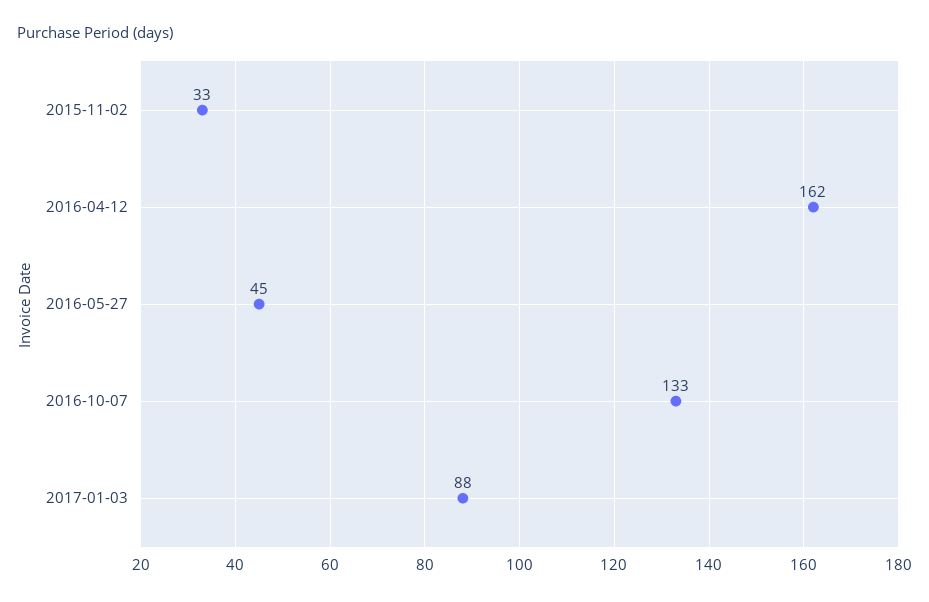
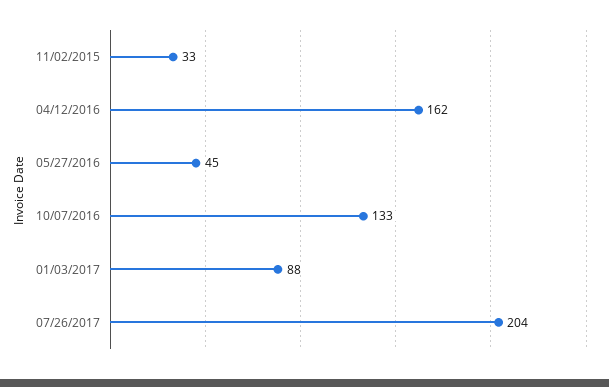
07/26/2017: none -> 204

